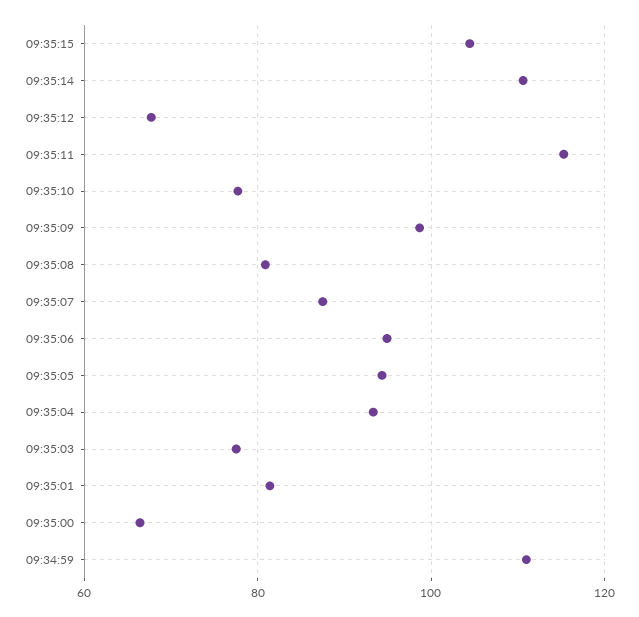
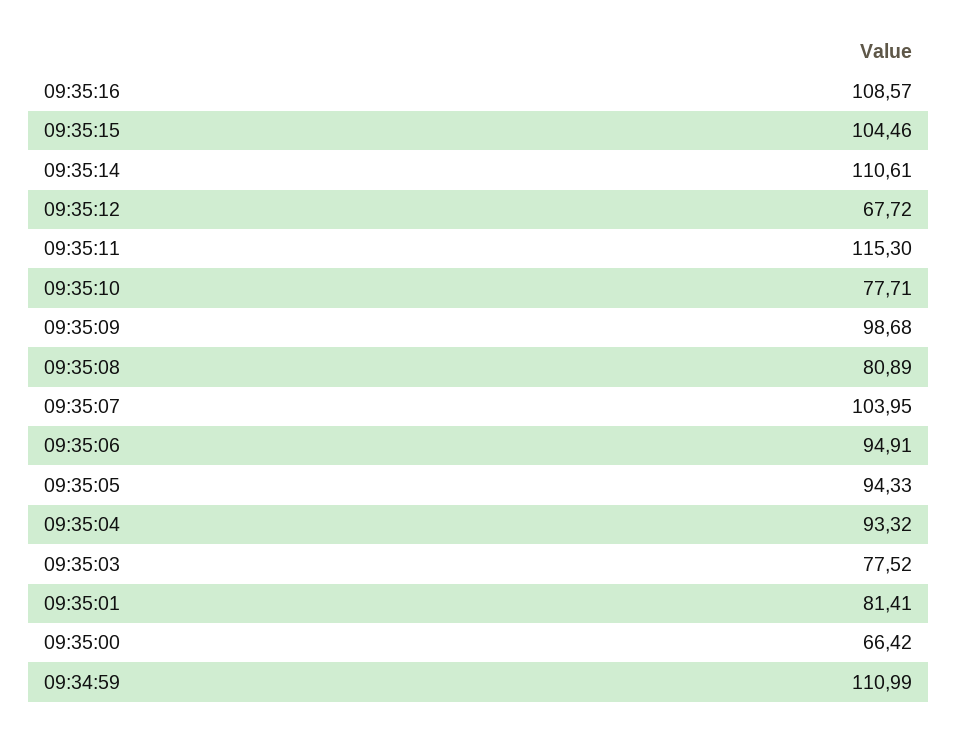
09:35:07: 88 -> 103.95
09:35:16: none -> 108.57

